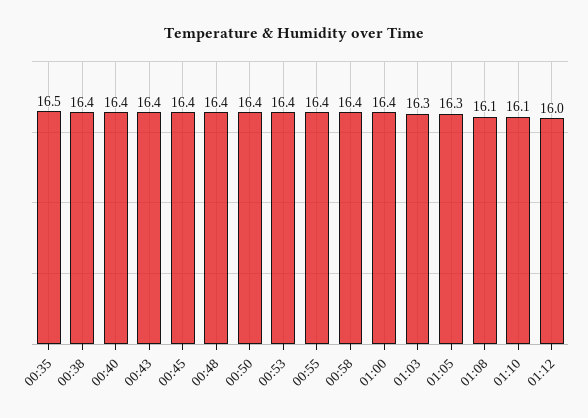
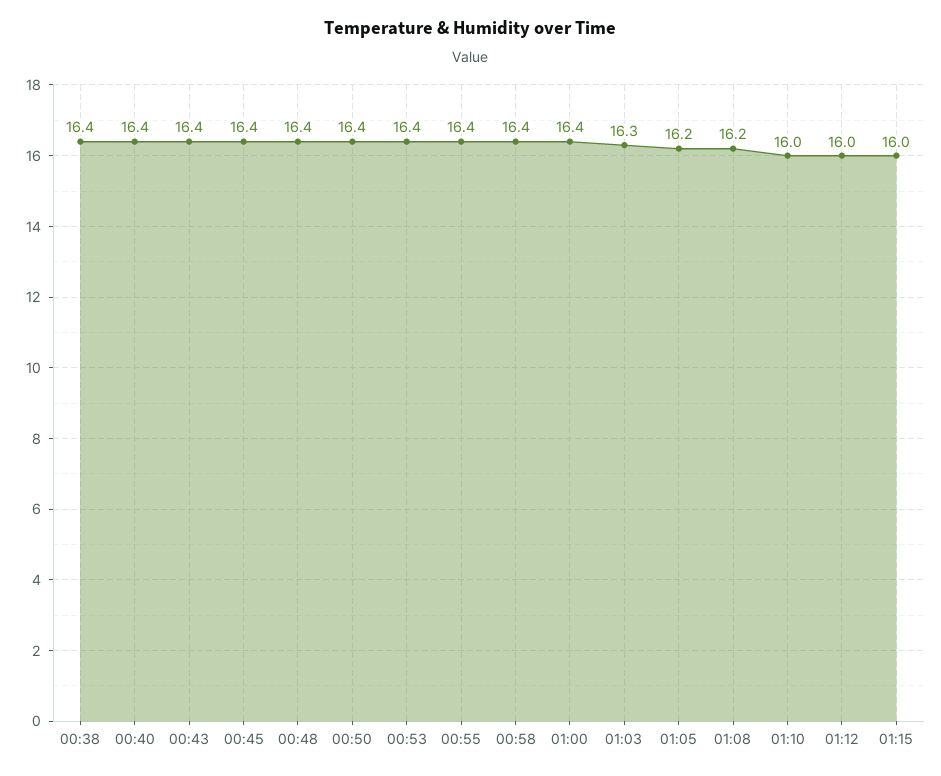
00:35: 16.5 -> none
01:05: 16.3 -> 16.2
01:08: 16.1 -> 16.2
01:10: 16.1 -> 16
01:15: none -> 16

